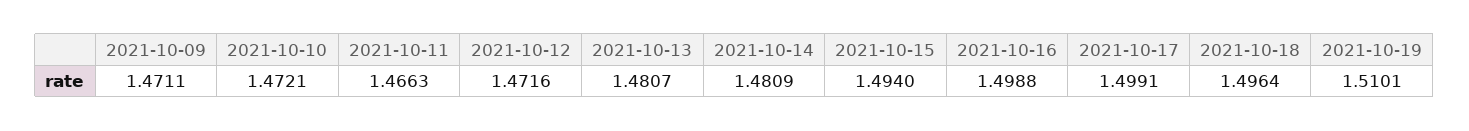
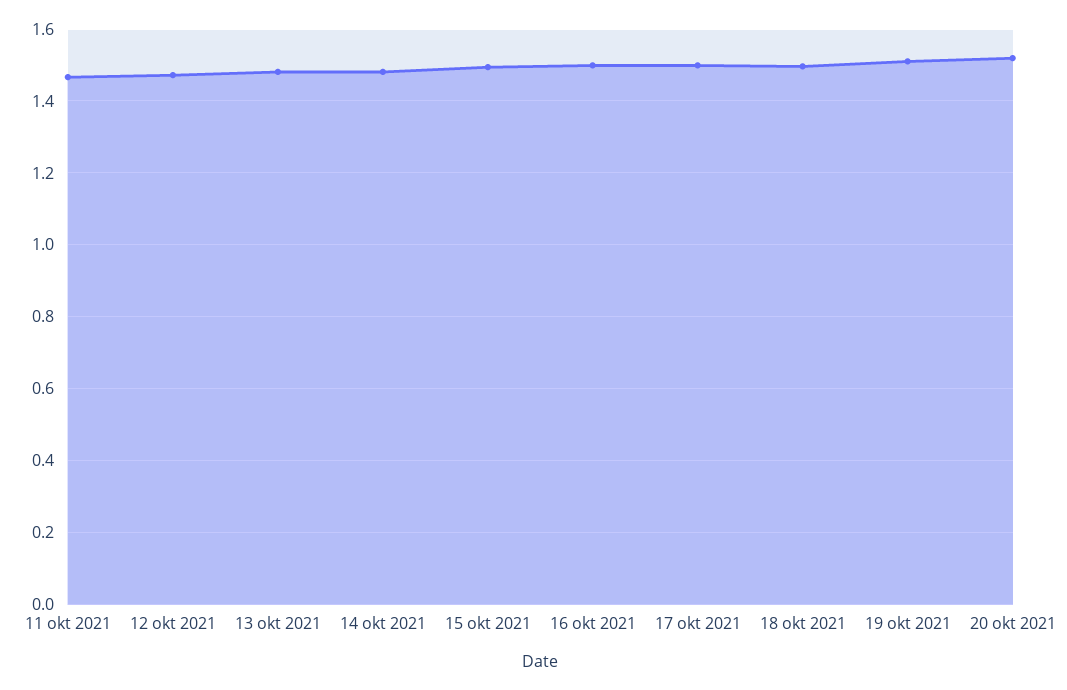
2021-10-09: 1.4711 -> none
2021-10-10: 1.4721 -> none
20 okt 2021: none -> 1.52

